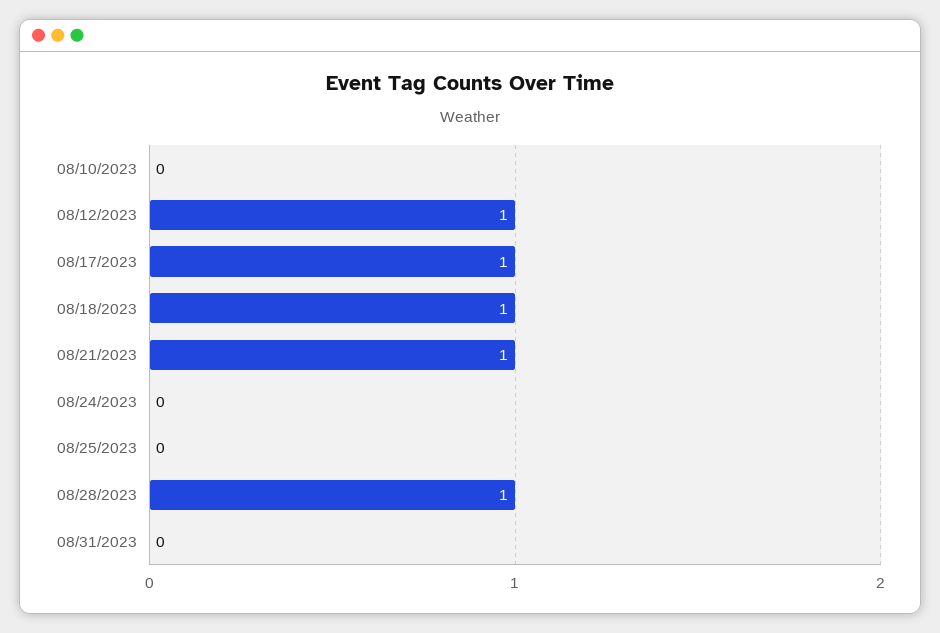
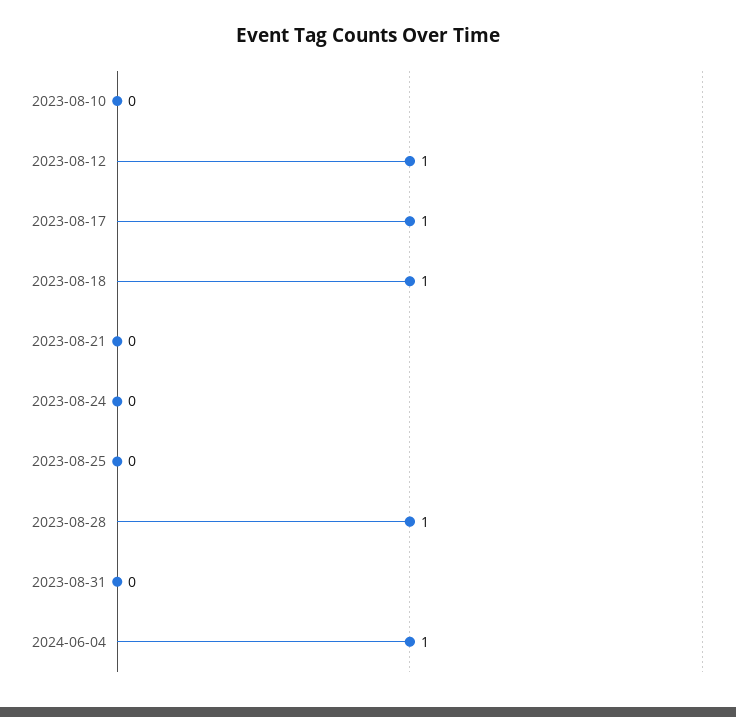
08/21/2023: 1 -> 0
2024-06-04: none -> 1

